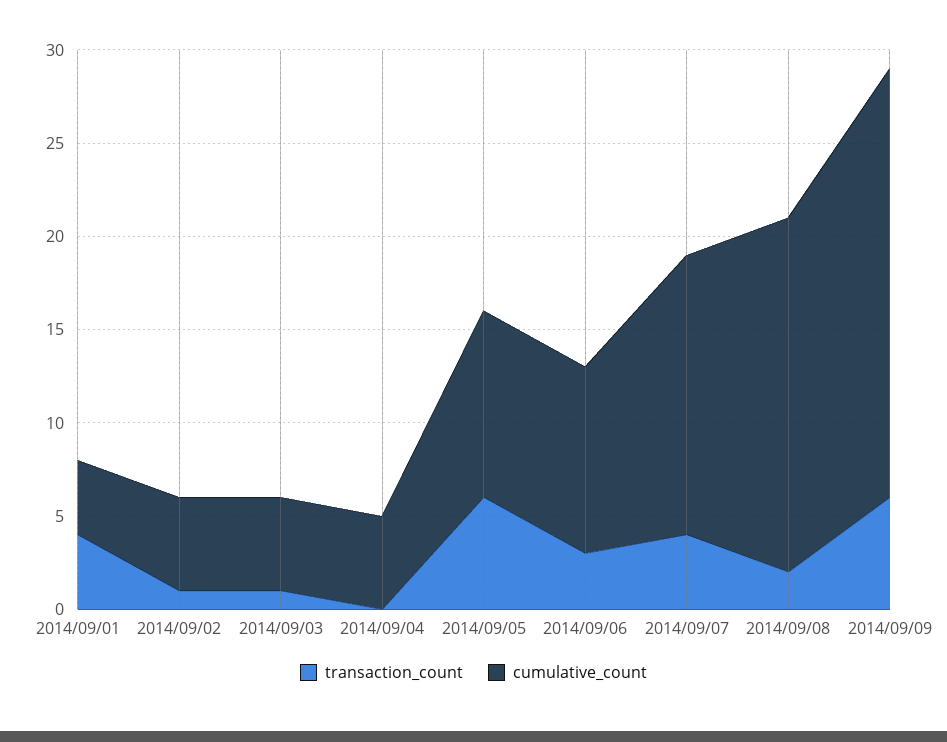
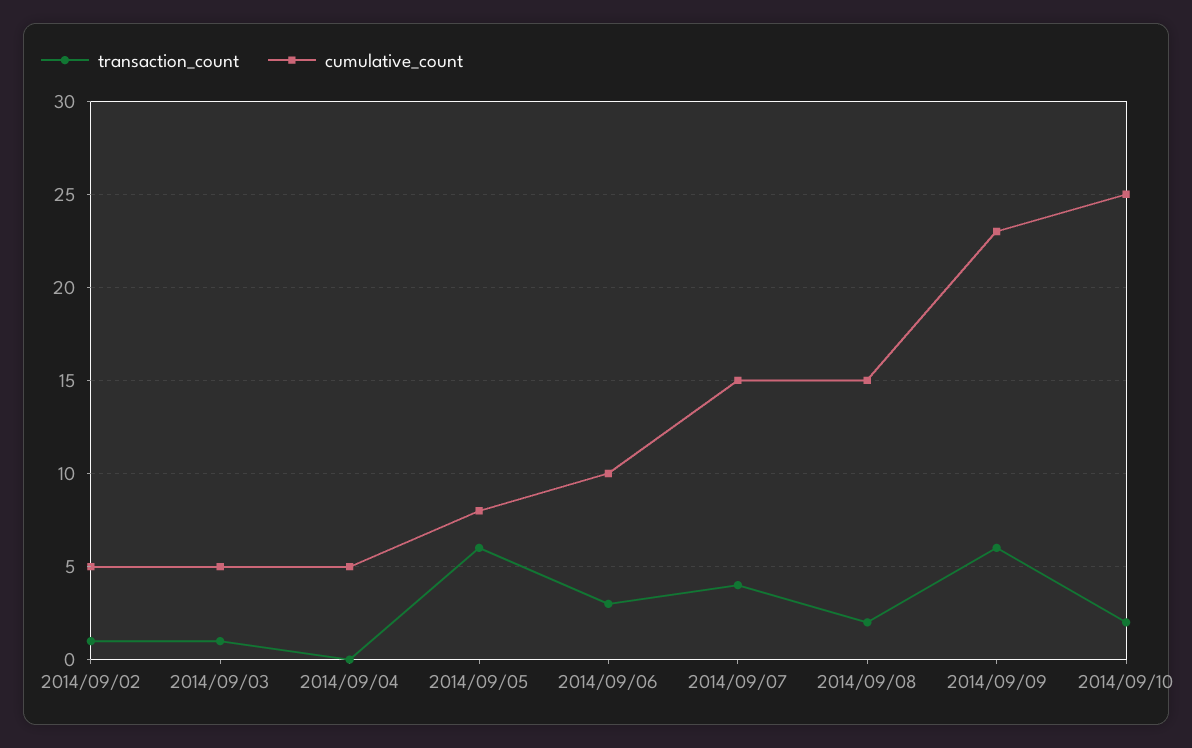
transaction_count, 2014/09/01: 4 -> none
cumulative_count, 2014/09/01: 4 -> none
cumulative_count, 2014/09/05: 10 -> 8
cumulative_count, 2014/09/08: 19 -> 15
transaction_count, 2014/09/10: none -> 2
cumulative_count, 2014/09/10: none -> 25

